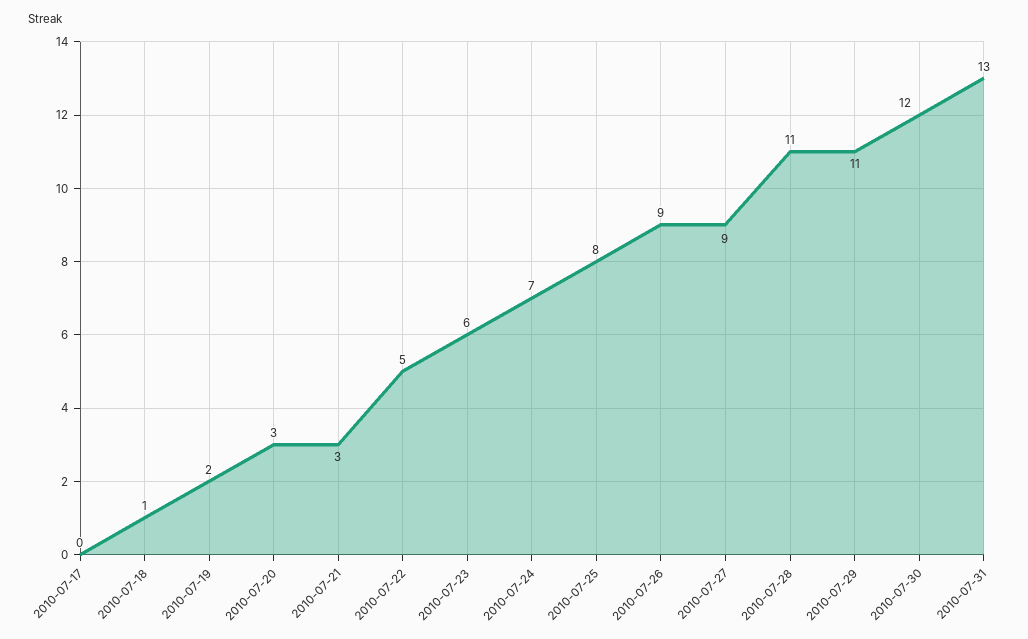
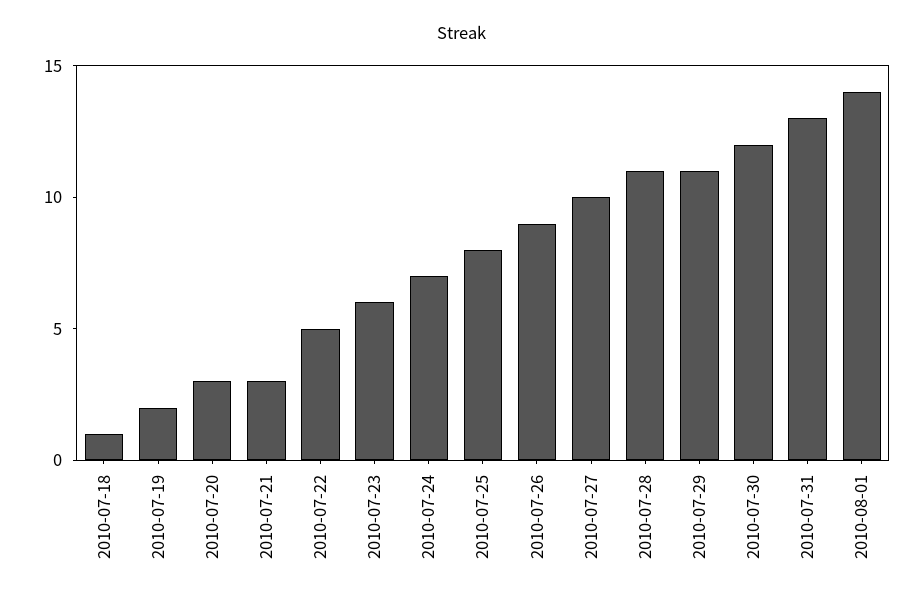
2010-07-17: 0 -> none
2010-07-27: 9 -> 10
2010-08-01: none -> 14

